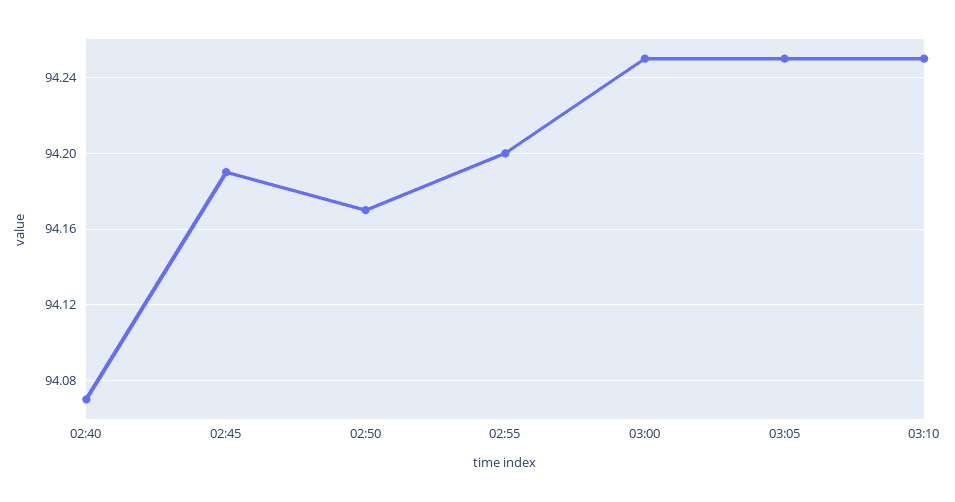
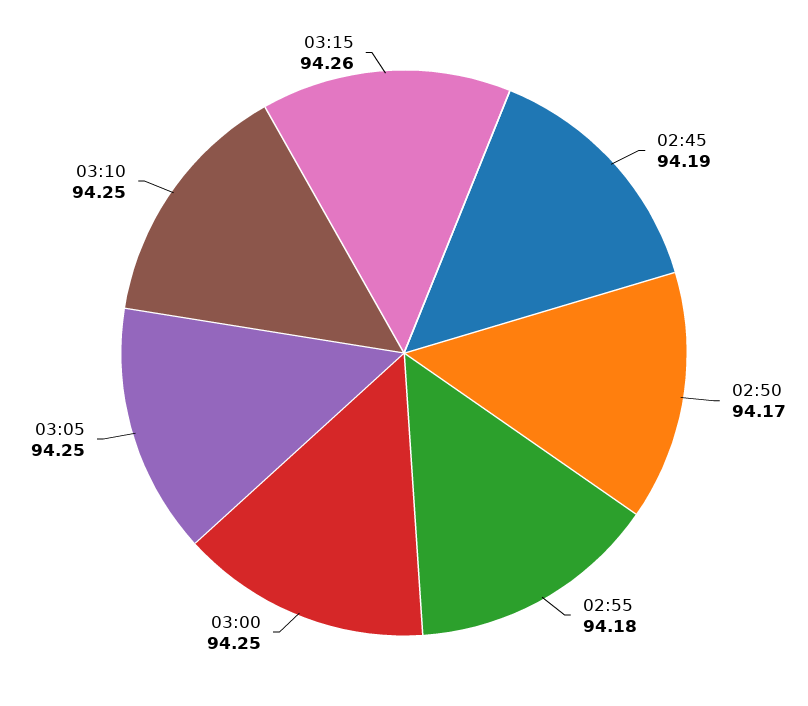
02:40: 94.07 -> none
02:55: 94.2 -> 94.18
03:15: none -> 94.26

